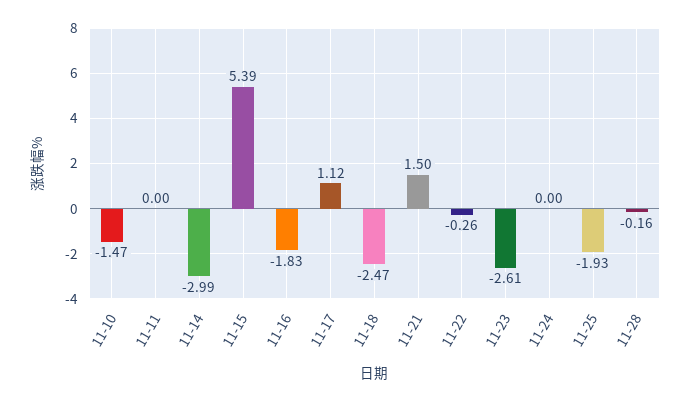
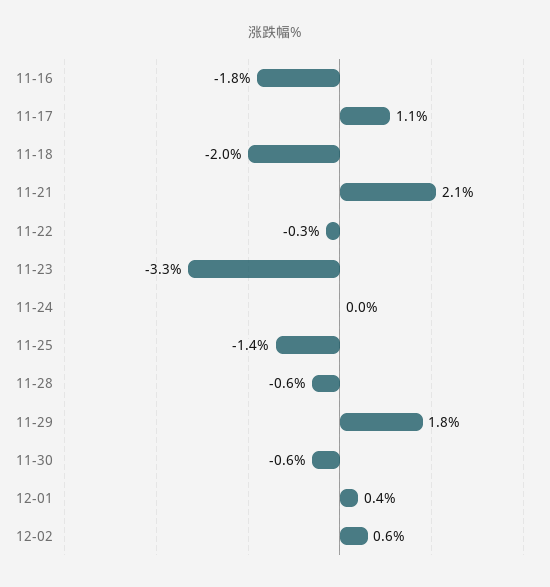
11-10: -1.47 -> none
11-11: 0 -> none
11-14: -2.99 -> none
11-15: 5.39 -> none
11-18: -2.47 -> -2
11-21: 1.5 -> 2.1
11-23: -2.61 -> -3.3
11-25: -1.93 -> -1.4
11-28: -0.16 -> -0.6
11-29: none -> 1.8
11-30: none -> -0.6
12-01: none -> 0.4
12-02: none -> 0.6

